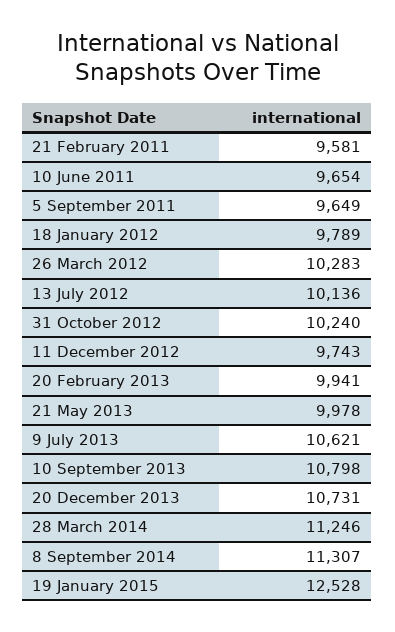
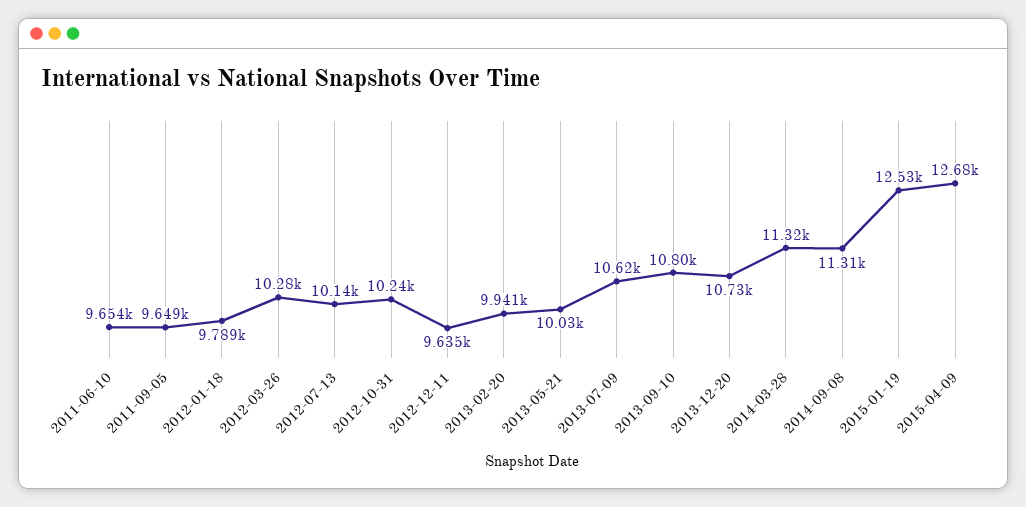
21 February 2011: 9581 -> none
11 December 2012: 9743 -> 9635
21 May 2013: 9978 -> 10030
28 March 2014: 11246 -> 11320
2015-04-09: none -> 12680

